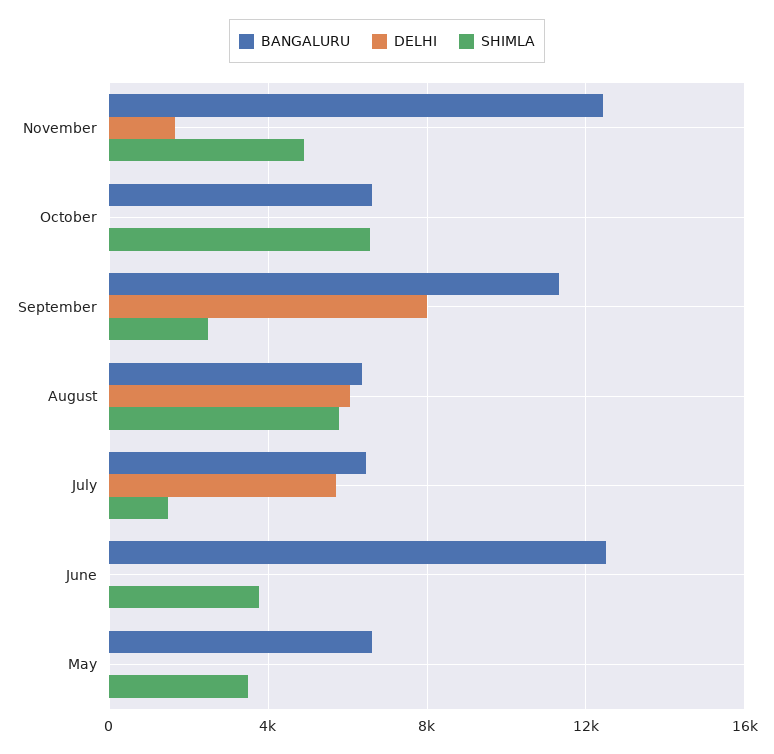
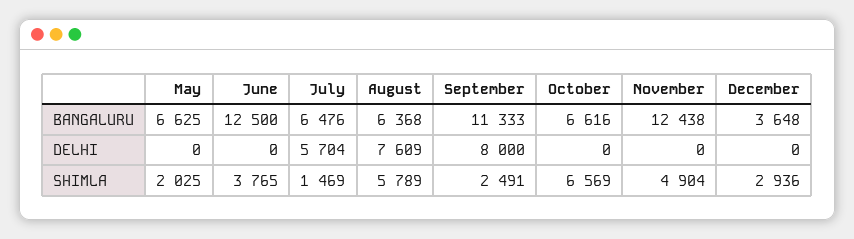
DELHI, November: 1500 -> 0
DELHI, August: 6000 -> 7609
SHIMLA, May: 3500 -> 2025
BANGALURU, December: none -> 3648
DELHI, December: none -> 0
SHIMLA, December: none -> 2936

